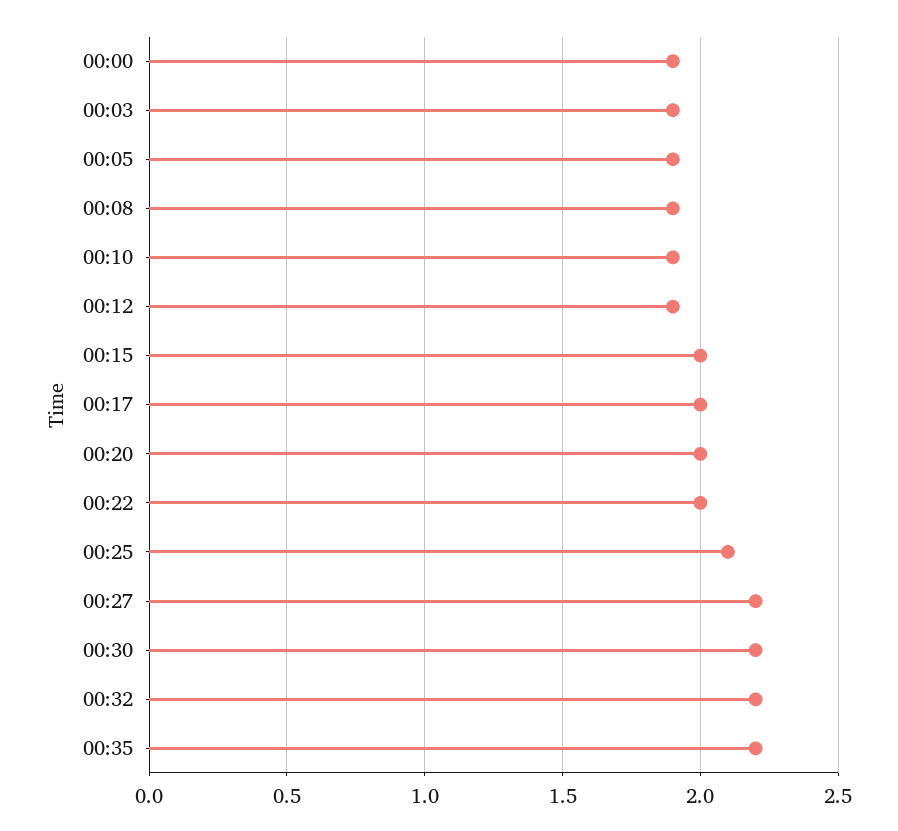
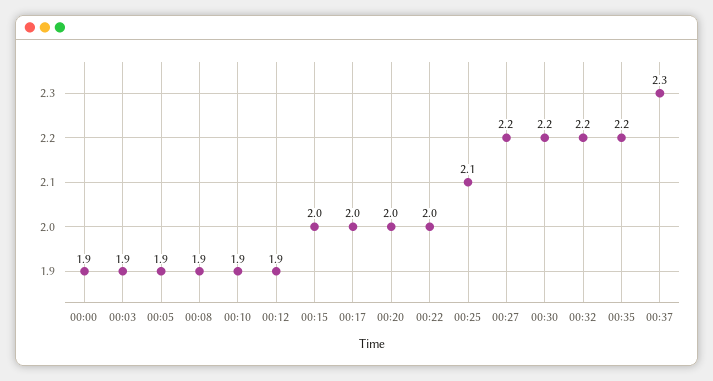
00:37: none -> 2.3

